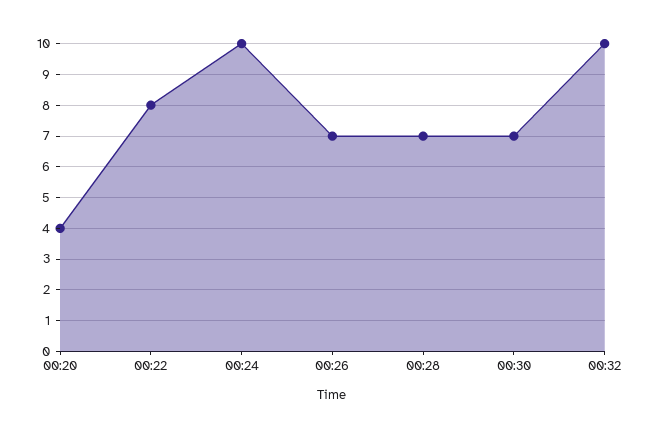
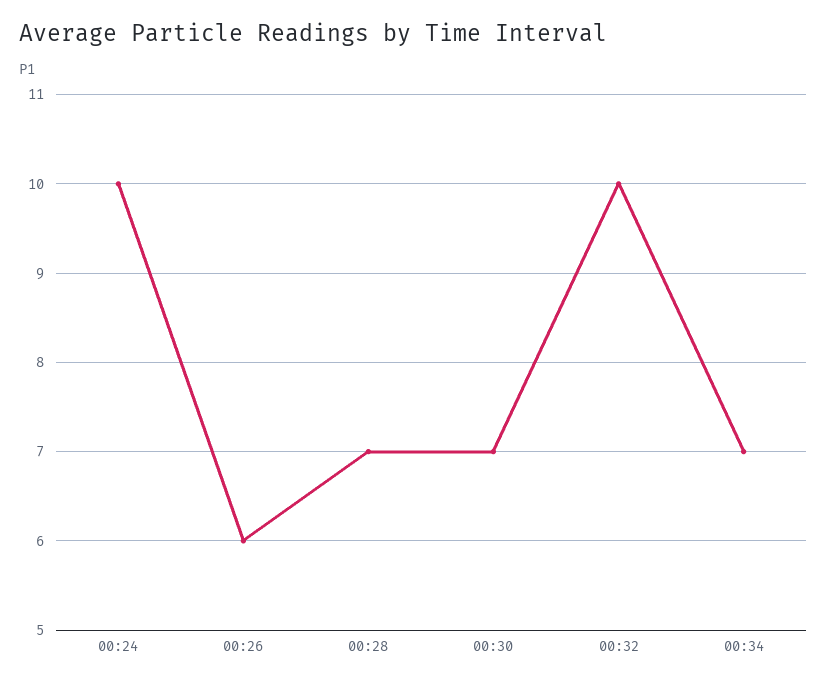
00:20: 4 -> none
00:22: 8 -> none
00:26: 7 -> 6
00:34: none -> 7

